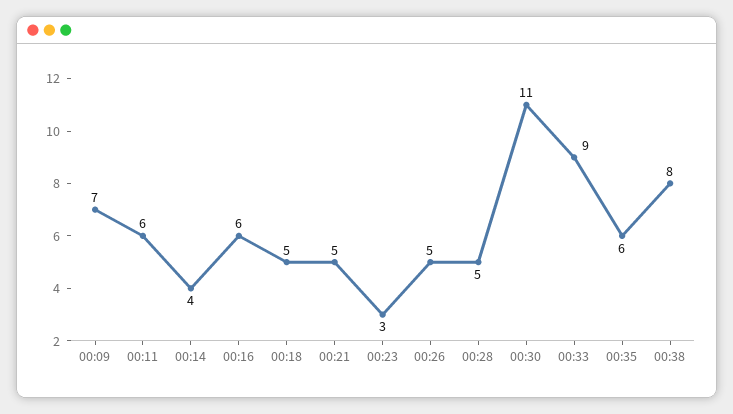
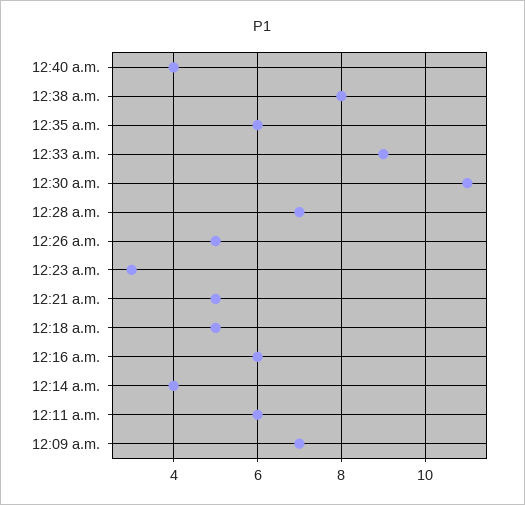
00:28: 5 -> 7
12:40 a.m.: none -> 4

